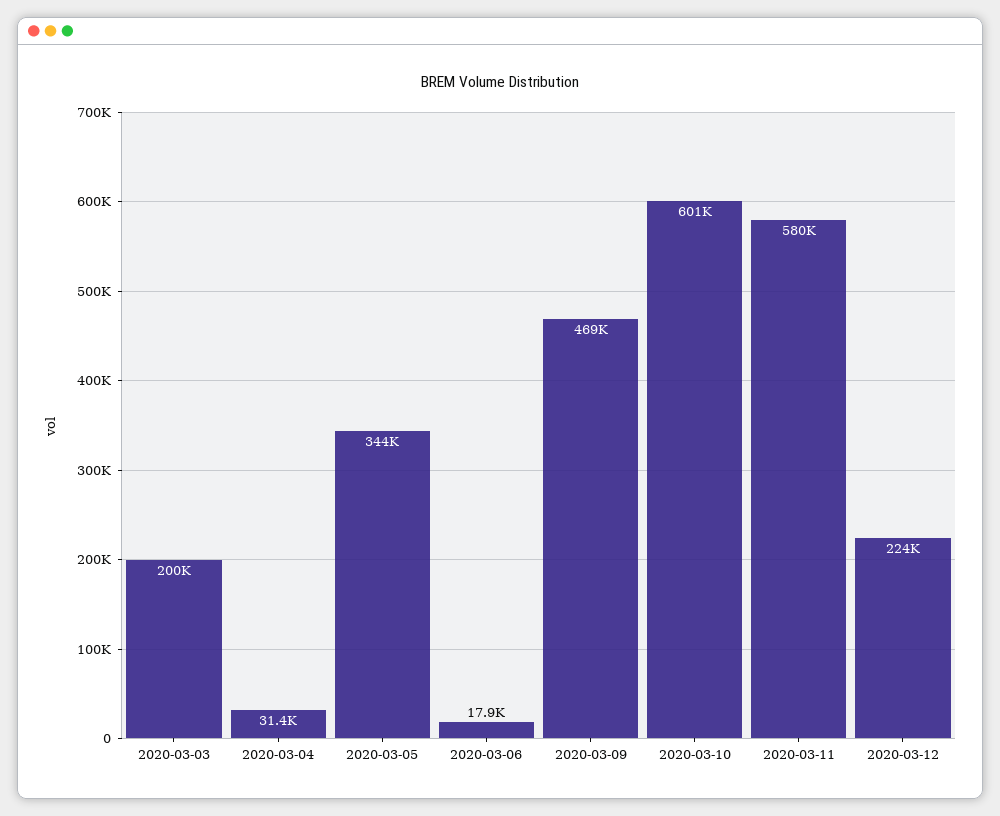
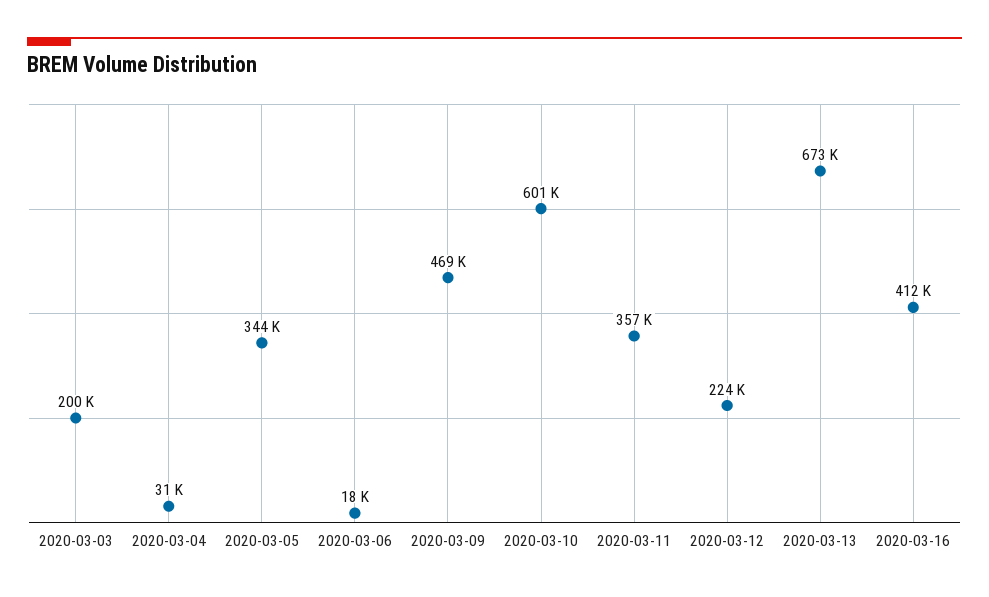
2020-03-11: 580000 -> 357000
2020-03-13: none -> 673000
2020-03-16: none -> 412000

